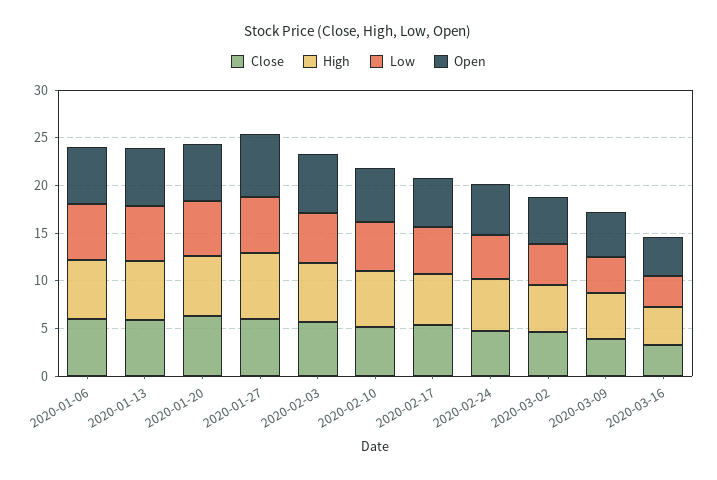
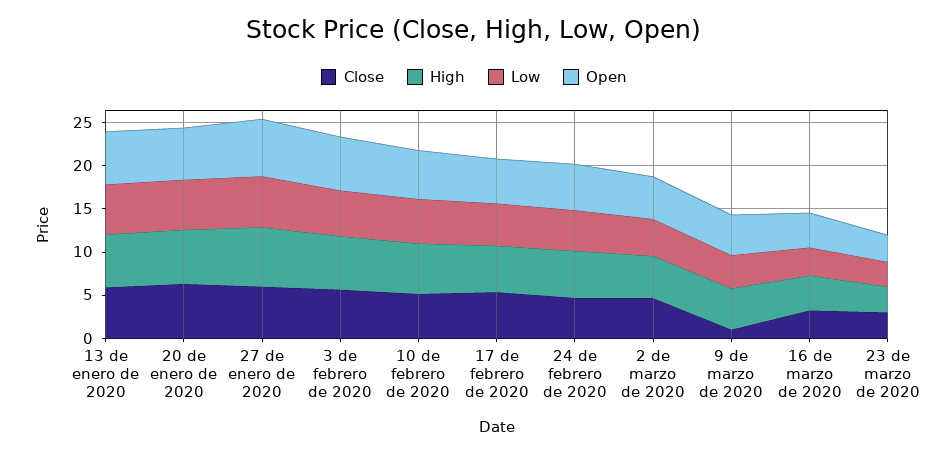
Close, 2020-01-06: 6 -> none
High, 2020-01-06: 6 -> none
Low, 2020-01-06: 6 -> none
Open, 2020-01-06: 6 -> none
Close, 2020-03-09: 4 -> 1
Close, 23 de marzo de 2020: none -> 3
High, 23 de marzo de 2020: none -> 3
Low, 23 de marzo de 2020: none -> 3
Open, 23 de marzo de 2020: none -> 3

